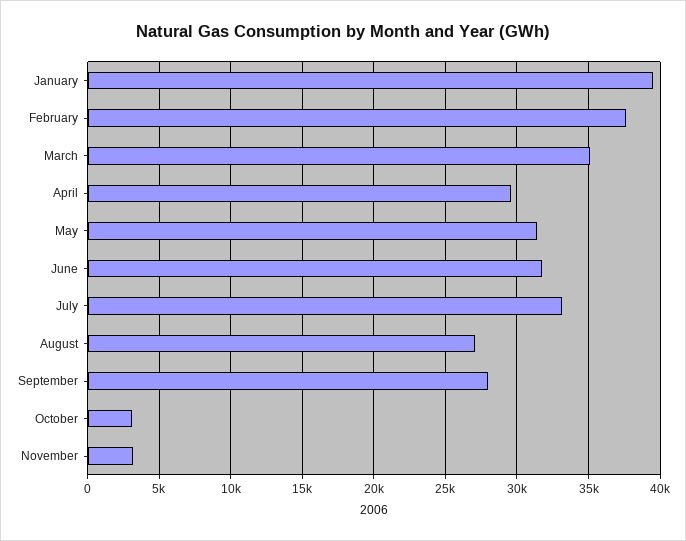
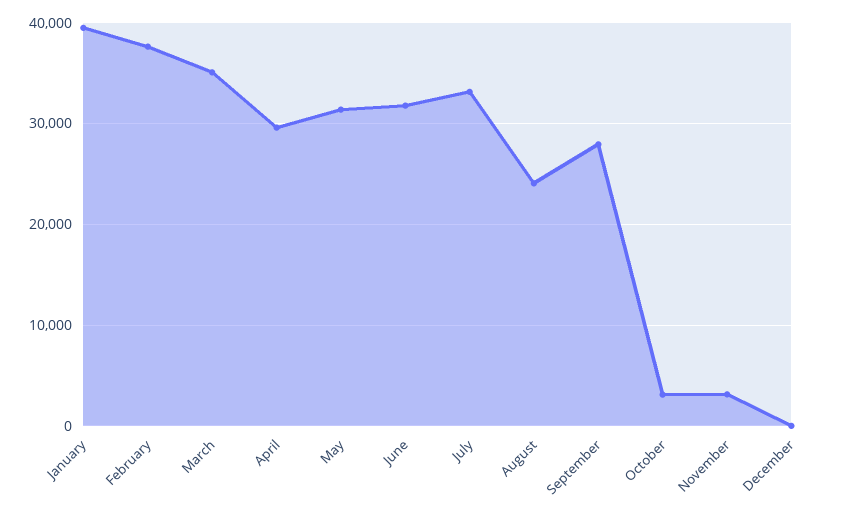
August: 27000 -> 24000
December: none -> 0

